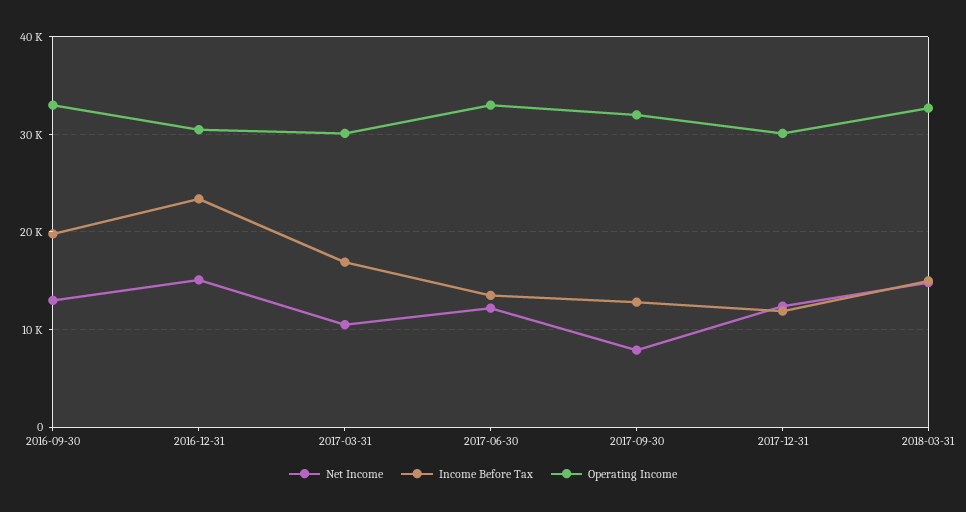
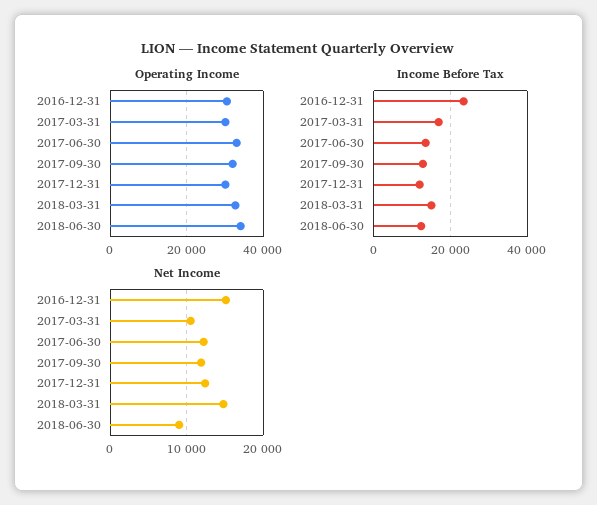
Net Income, 2016-09-30: 13000 -> none
Income Before Tax, 2016-09-30: 20000 -> none
Operating Income, 2016-09-30: 33000 -> none
Net Income, 2017-09-30: 8000 -> 12000
Operating Income, 2018-06-30: none -> 34000
Income Before Tax, 2018-06-30: none -> 12000
Net Income, 2018-06-30: none -> 9000

